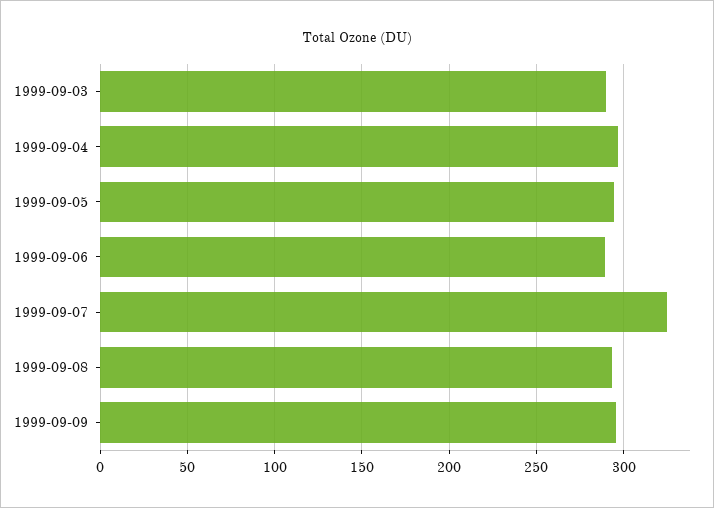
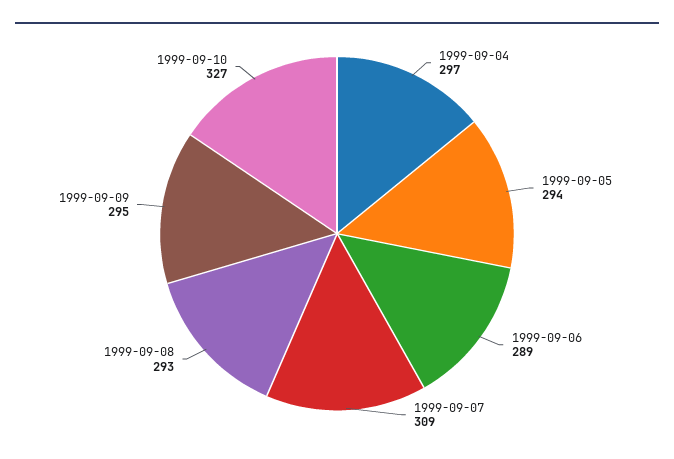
1999-09-03: 290 -> none
1999-09-07: 325 -> 309
1999-09-10: none -> 327

